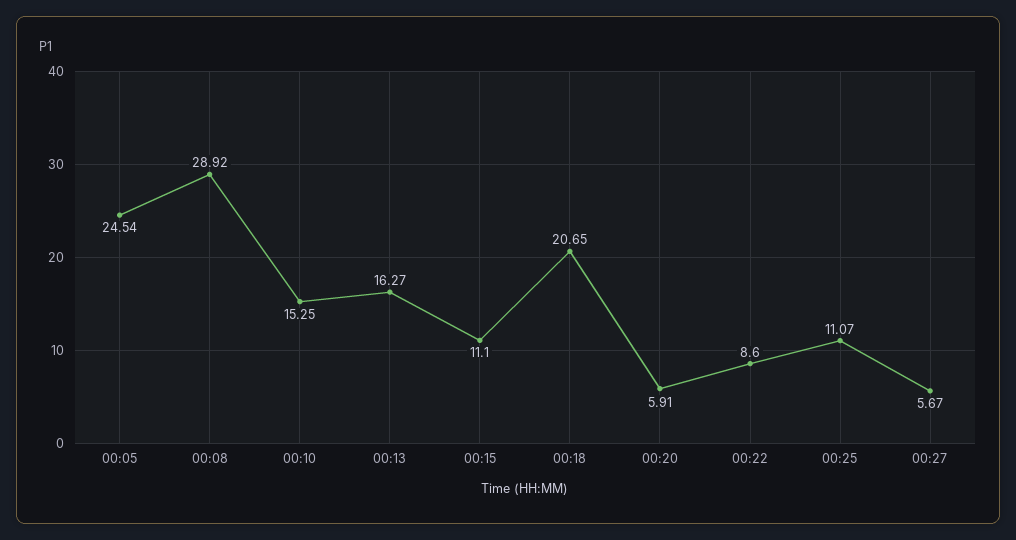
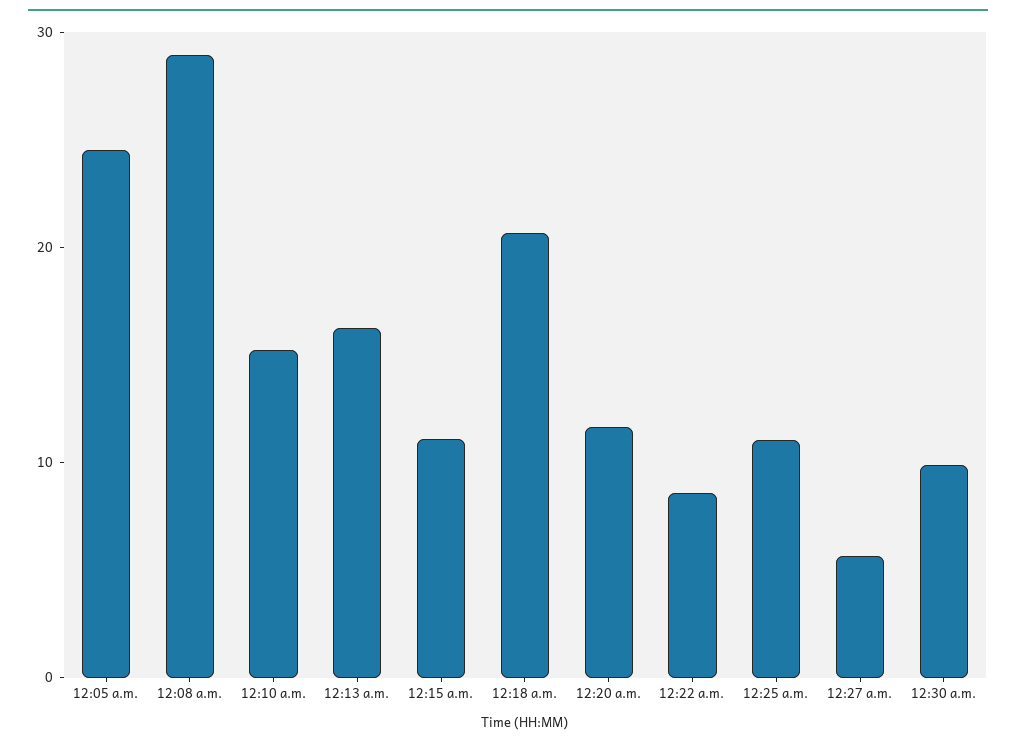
00:20: 5.91 -> 12
12:30 a.m.: none -> 10

